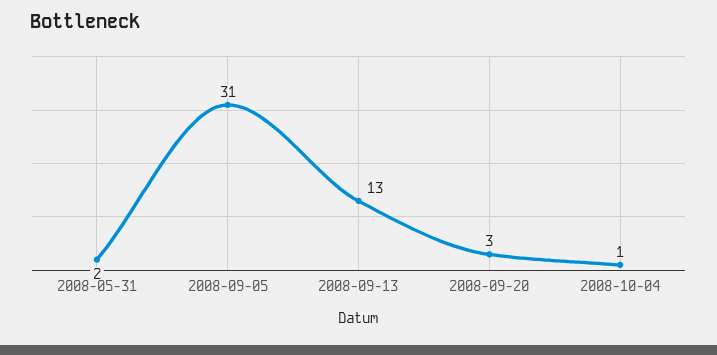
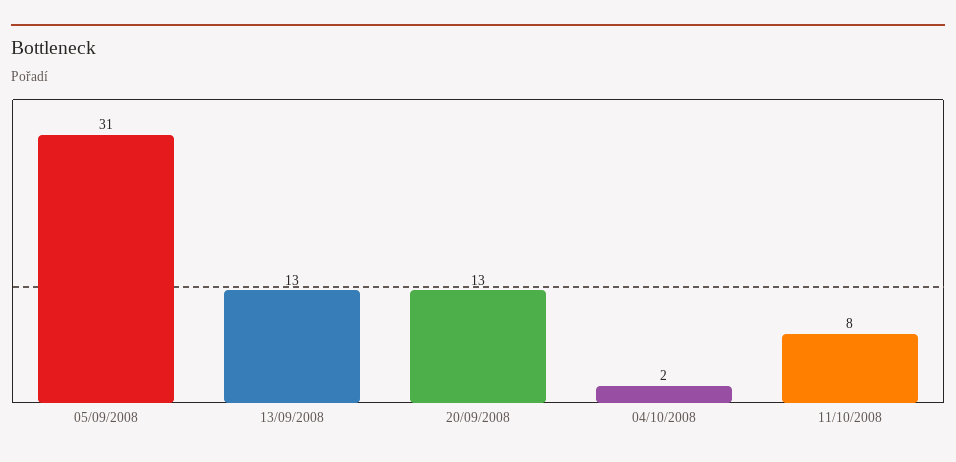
2008-05-31: 2 -> none
2008-09-20: 3 -> 13
2008-10-04: 1 -> 2
11/10/2008: none -> 8

